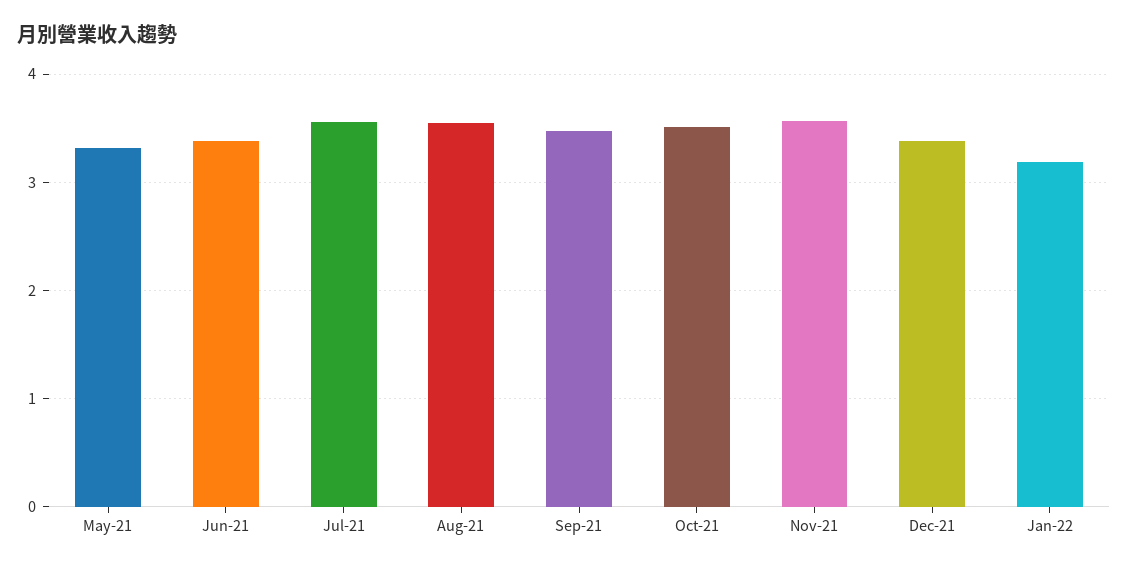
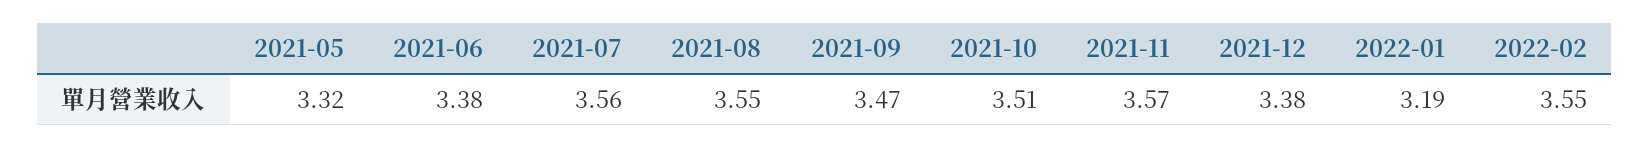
2022-02: none -> 3.55

